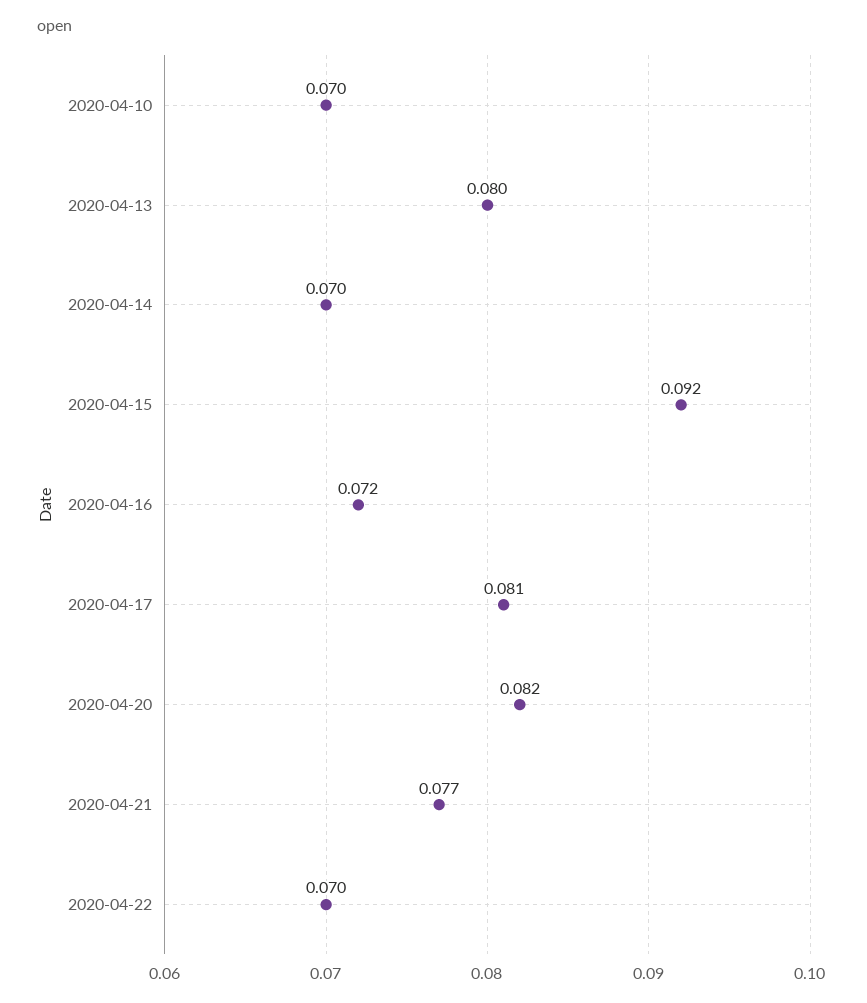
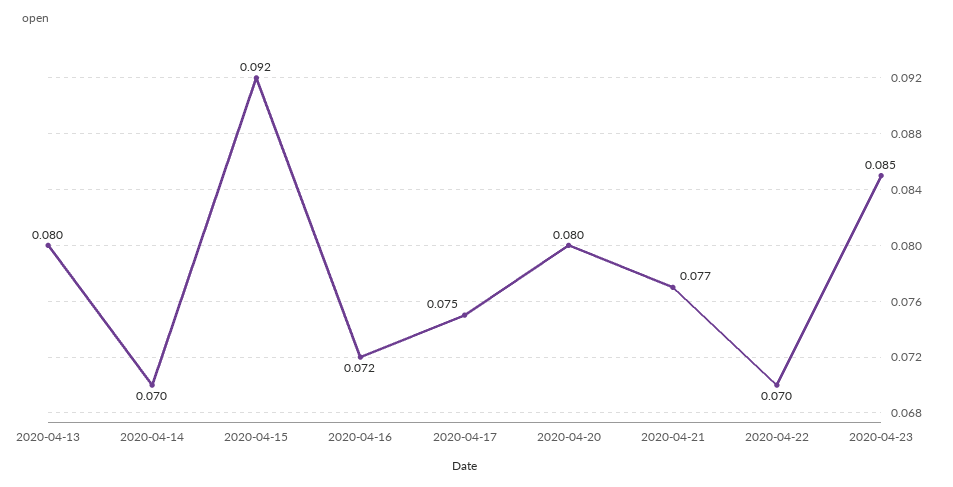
2020-04-10: 0.07 -> none
2020-04-17: 0.081 -> 0.075
2020-04-20: 0.082 -> 0.08
2020-04-23: none -> 0.085

